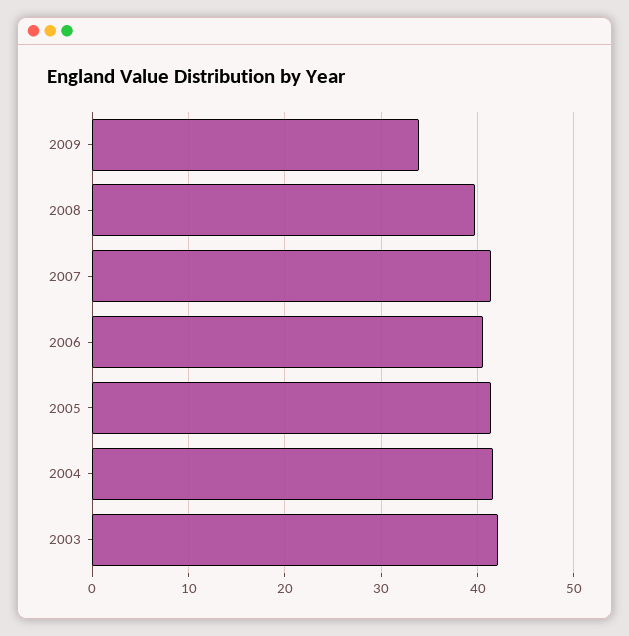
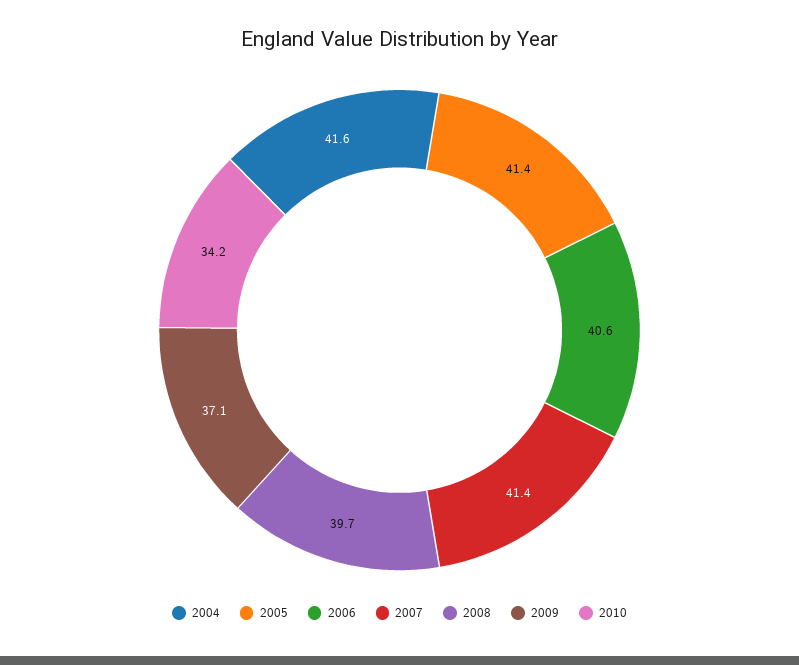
2009: 34 -> 37.1
2003: 42 -> none
2010: none -> 34.2

